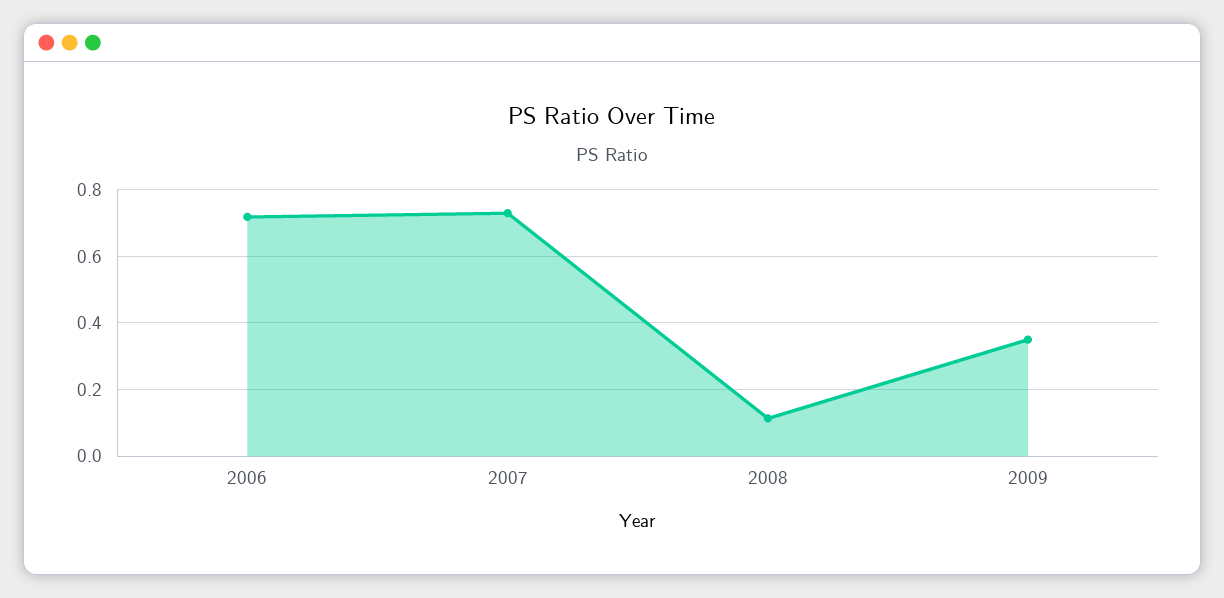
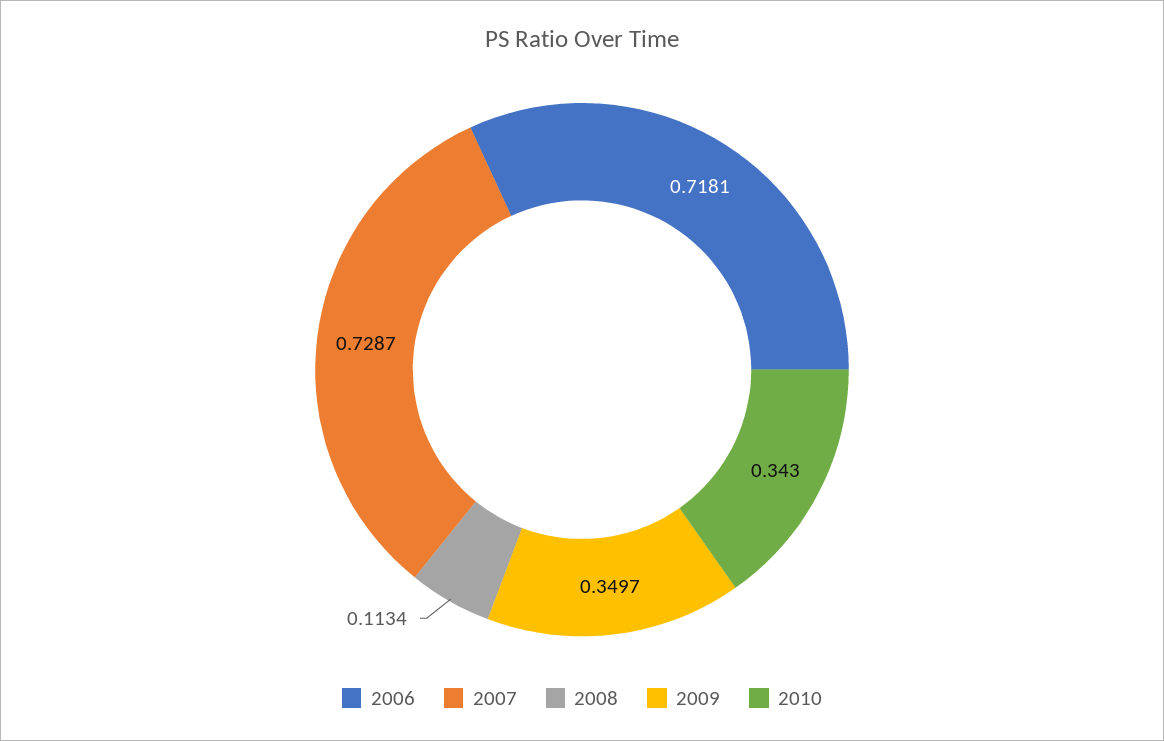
2010: none -> 0.343

